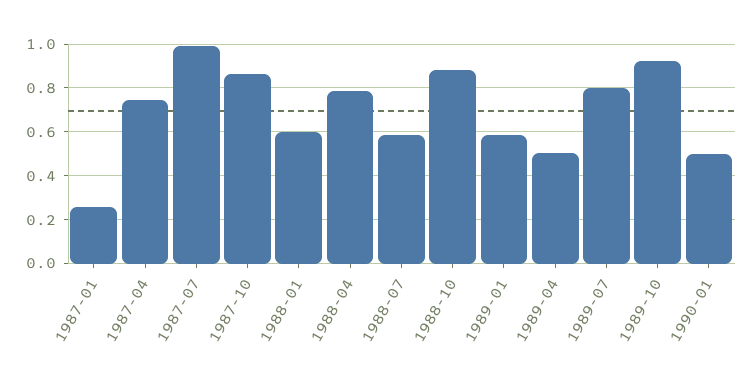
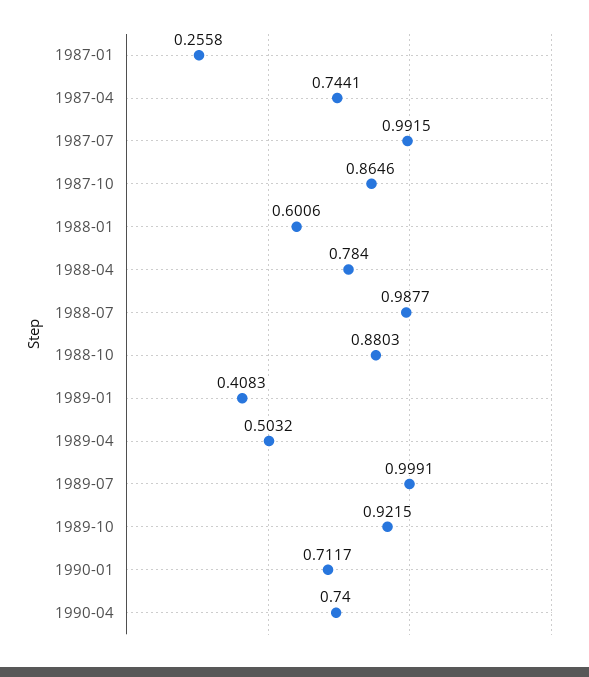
1988-07: 0.6 -> 0.9877
1989-01: 0.6 -> 0.4083
1989-07: 0.8 -> 0.9991
1990-01: 0.5 -> 0.7117
1990-04: none -> 0.74

